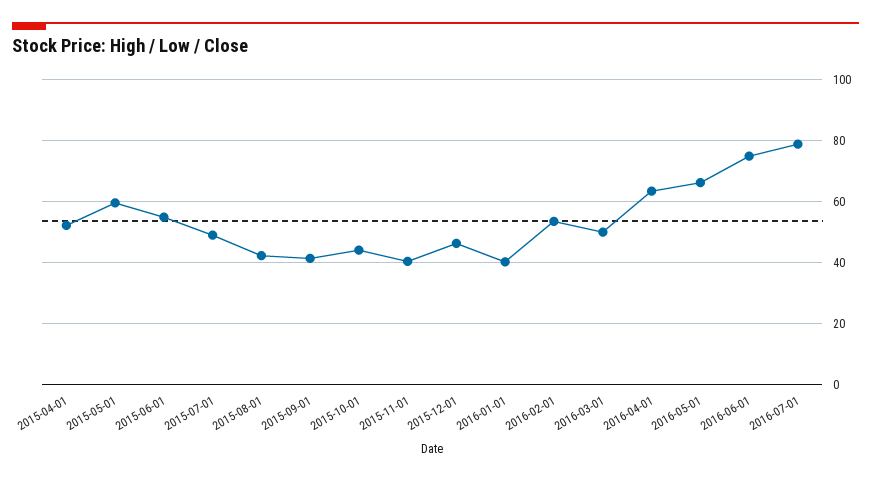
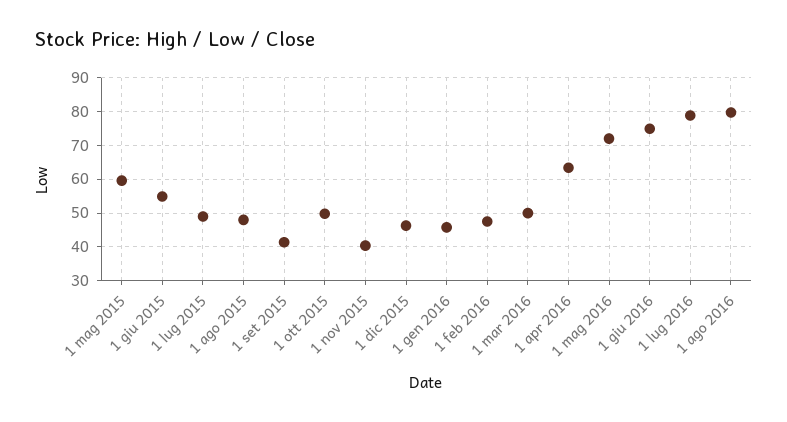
2015-04-01: 52 -> none
2015-08-01: 42 -> 48
2015-10-01: 44 -> 50
2016-01-01: 40 -> 46
2016-02-01: 54 -> 48
2016-05-01: 66 -> 72
1 ago 2016: none -> 80

